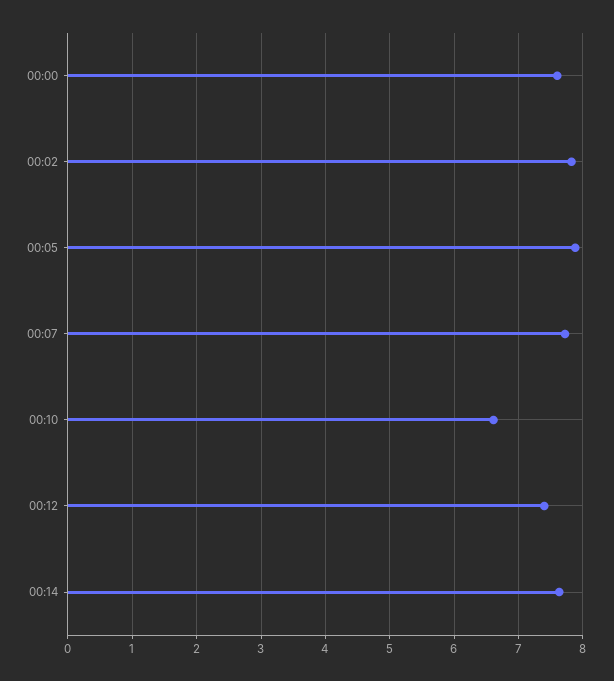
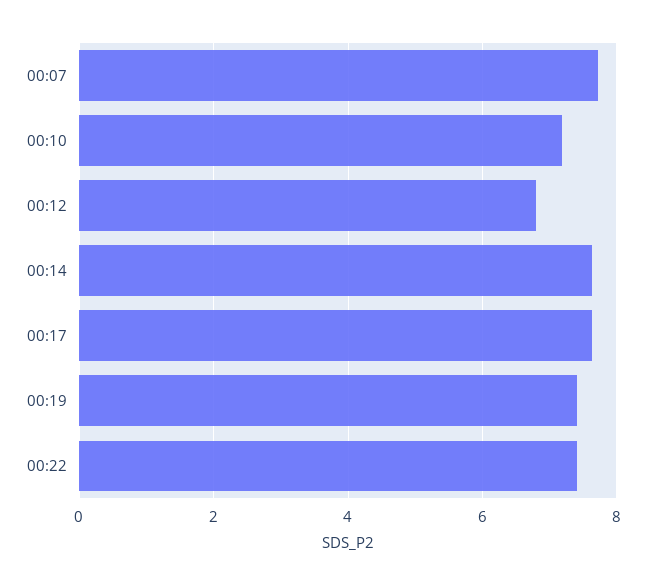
00:00: 7.6 -> none
00:02: 7.8 -> none
00:05: 7.9 -> none
00:10: 6.6 -> 7.2
00:12: 7.4 -> 6.8
00:17: none -> 7.6
00:19: none -> 7.4
00:22: none -> 7.4

